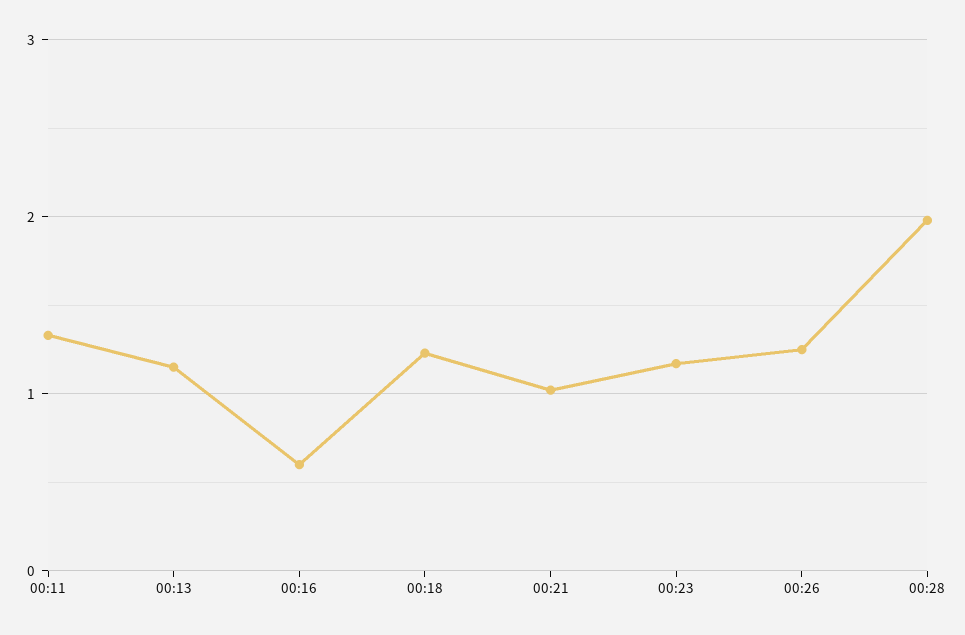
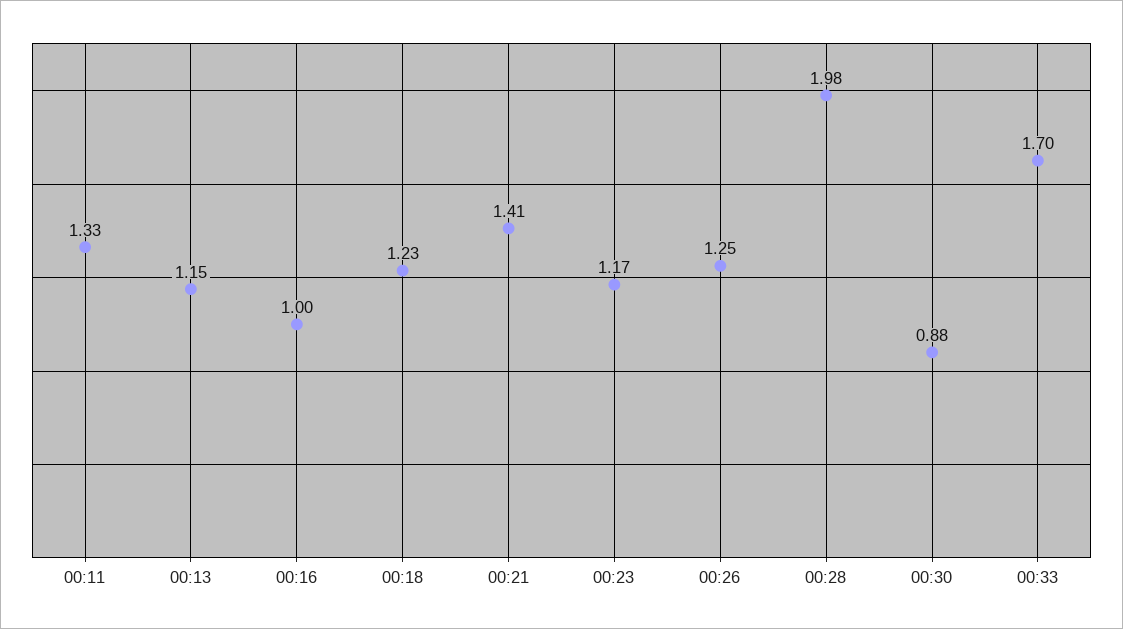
00:16: 0.6 -> 1
00:21: 1 -> 1.41
00:30: none -> 0.88
00:33: none -> 1.7

